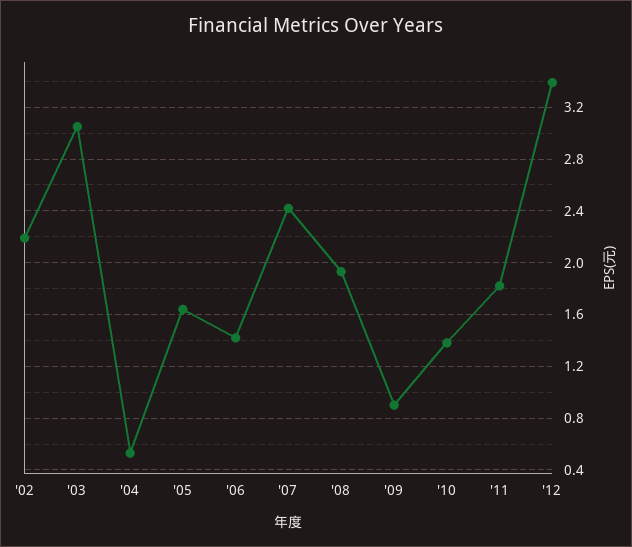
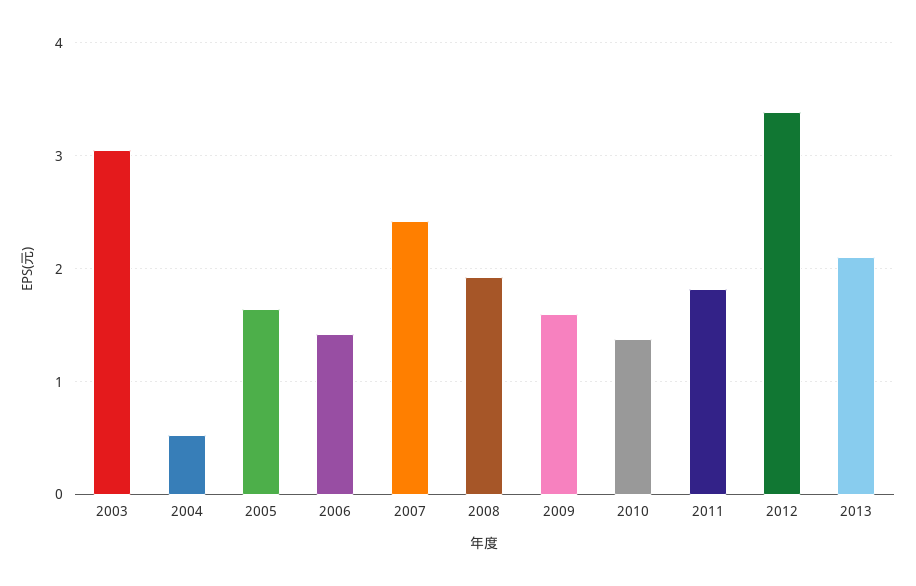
'02: 2.2 -> none
'09: 0.9 -> 1.6
2013: none -> 2.1

